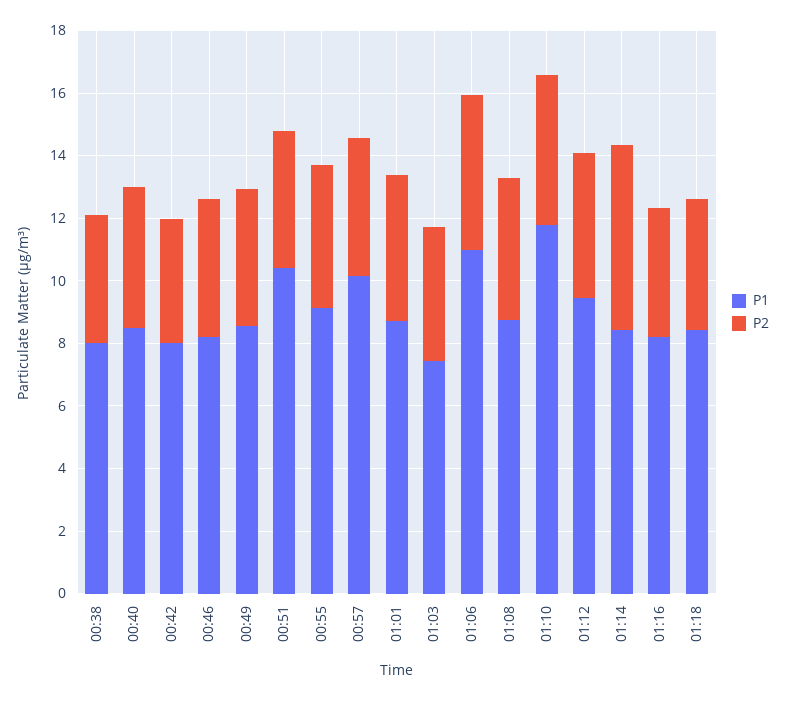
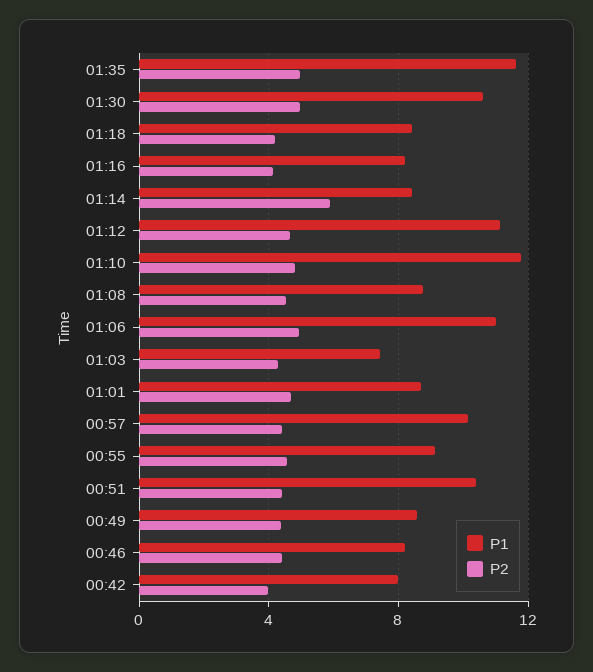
P1, 00:38: 8 -> none
P2, 00:38: 4 -> none
P1, 00:40: 8.5 -> none
P2, 00:40: 4.5 -> none
P1, 01:12: 9.5 -> 11
P1, 01:35: none -> 11.5
P2, 01:35: none -> 5
P1, 01:30: none -> 10.5
P2, 01:30: none -> 5

